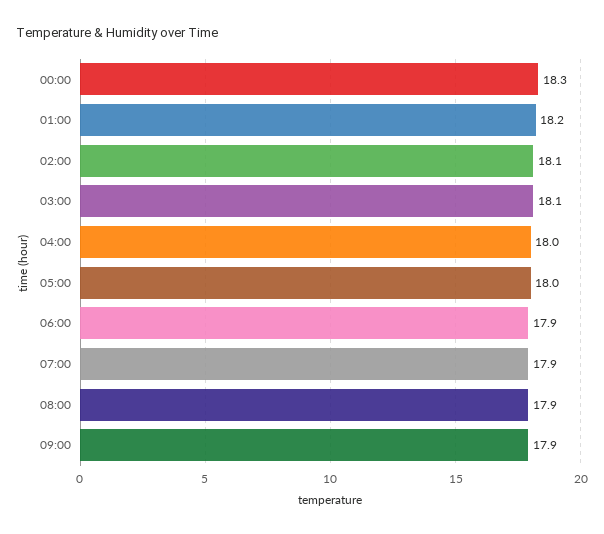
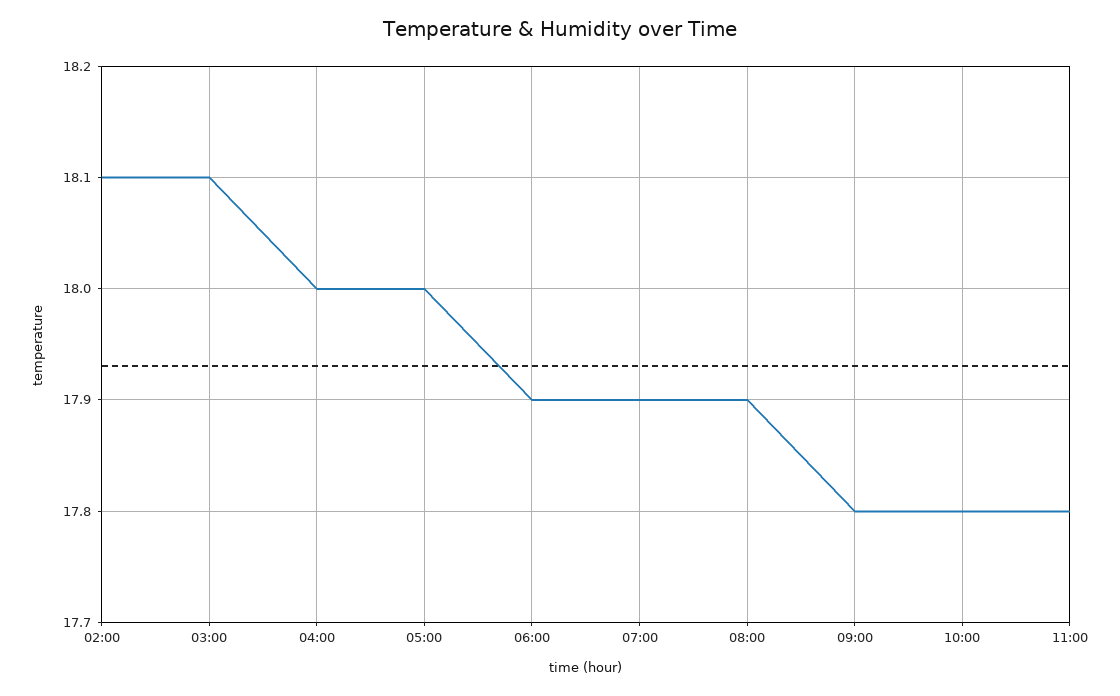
00:00: 18.3 -> none
01:00: 18.2 -> none
09:00: 17.9 -> 17.8
10:00: none -> 17.8
11:00: none -> 17.8

